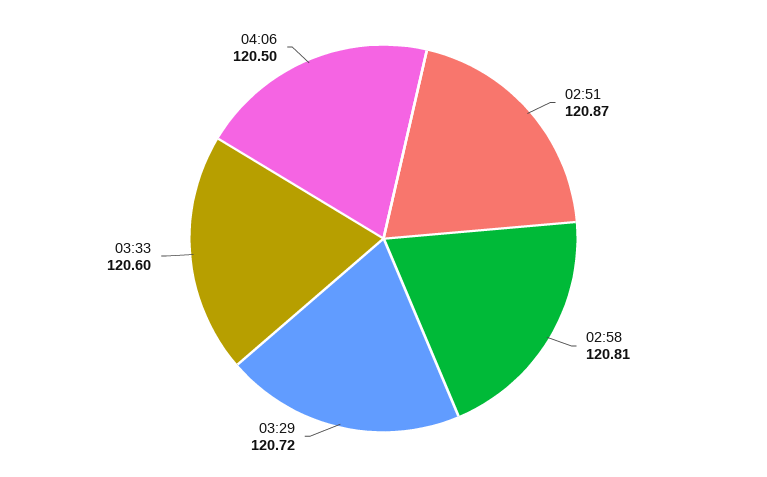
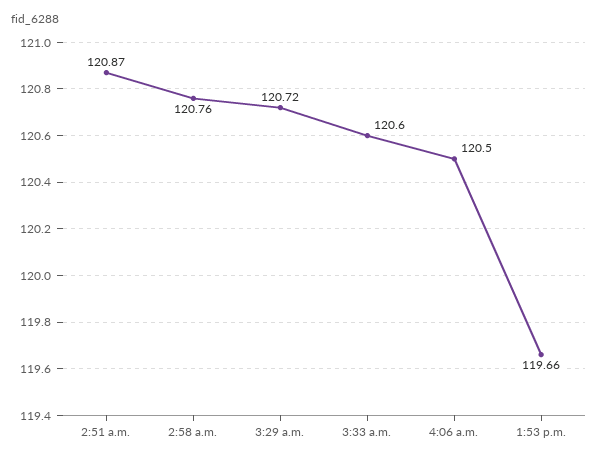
02:58: 120.81 -> 120.76
1:53 p.m.: none -> 119.66

